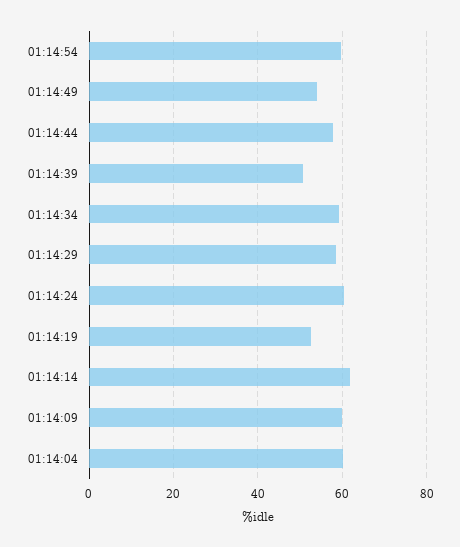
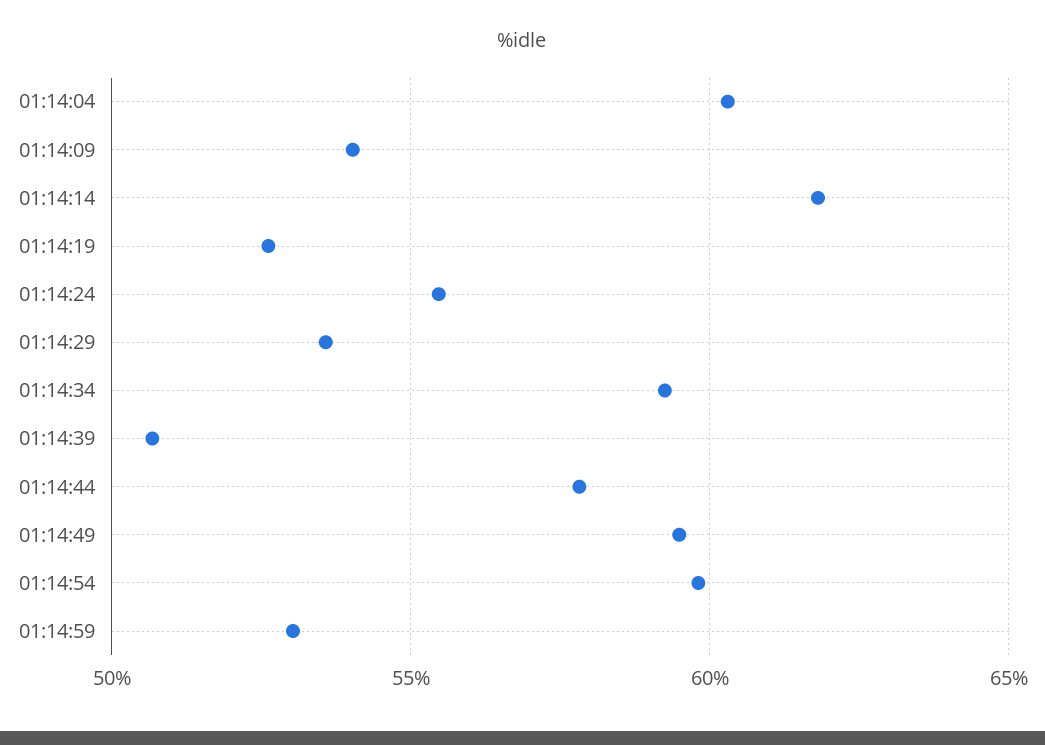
01:14:49: 54 -> 59.5
01:14:29: 58 -> 53.5
01:14:24: 60 -> 55.5
01:14:09: 60 -> 54
01:14:59: none -> 53

